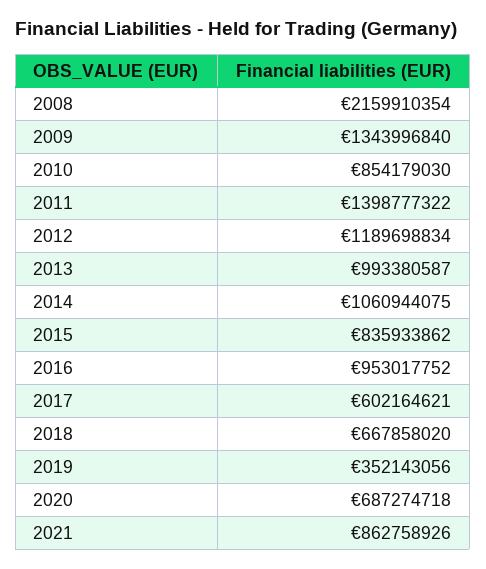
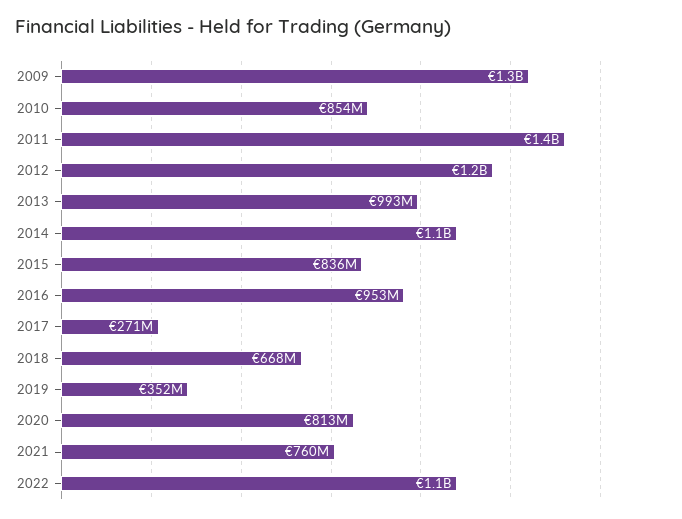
2008: 2159910354 -> none
2017: 602164621 -> 271000000
2020: 687274718 -> 813000000
2021: 862758926 -> 760000000
2022: none -> 1100000000

